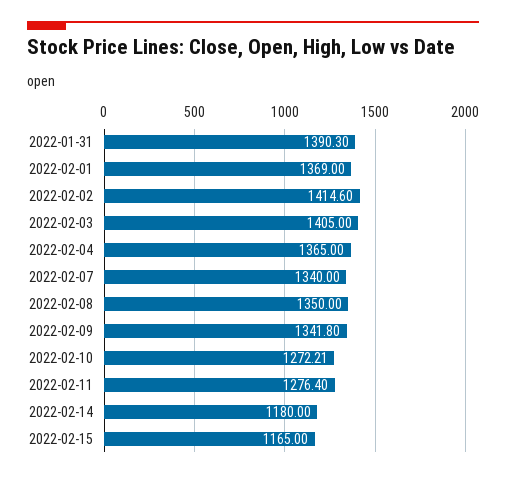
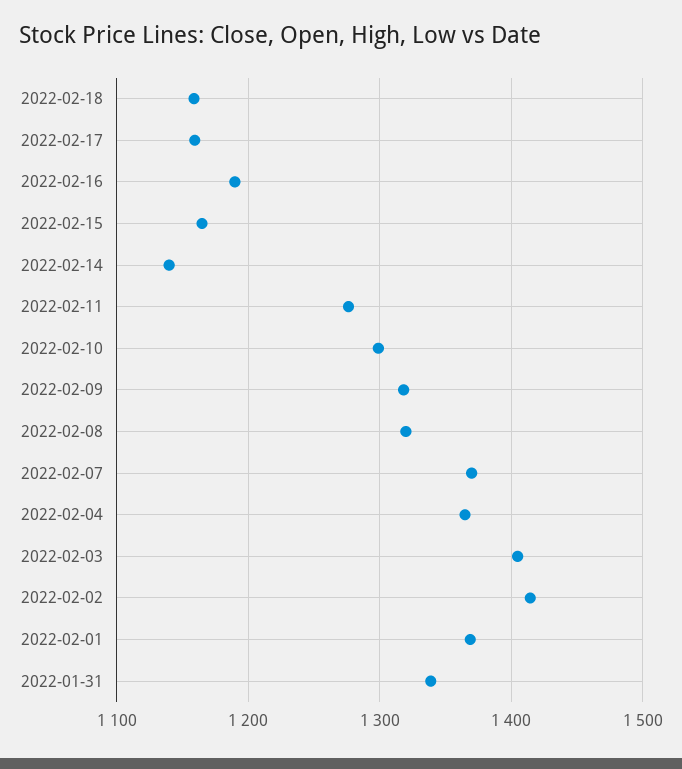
2022-01-31: 1390.3 -> 1340
2022-02-07: 1340 -> 1370
2022-02-08: 1350 -> 1320
2022-02-09: 1341.8 -> 1320
2022-02-10: 1272.21 -> 1300
2022-02-14: 1180 -> 1140
2022-02-18: none -> 1160
2022-02-17: none -> 1160
2022-02-16: none -> 1190

